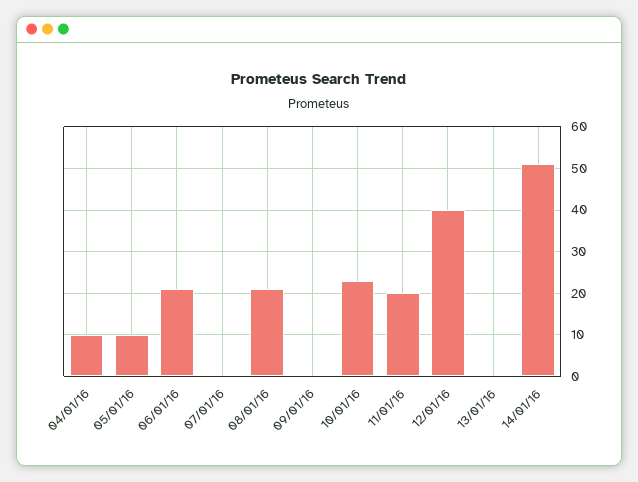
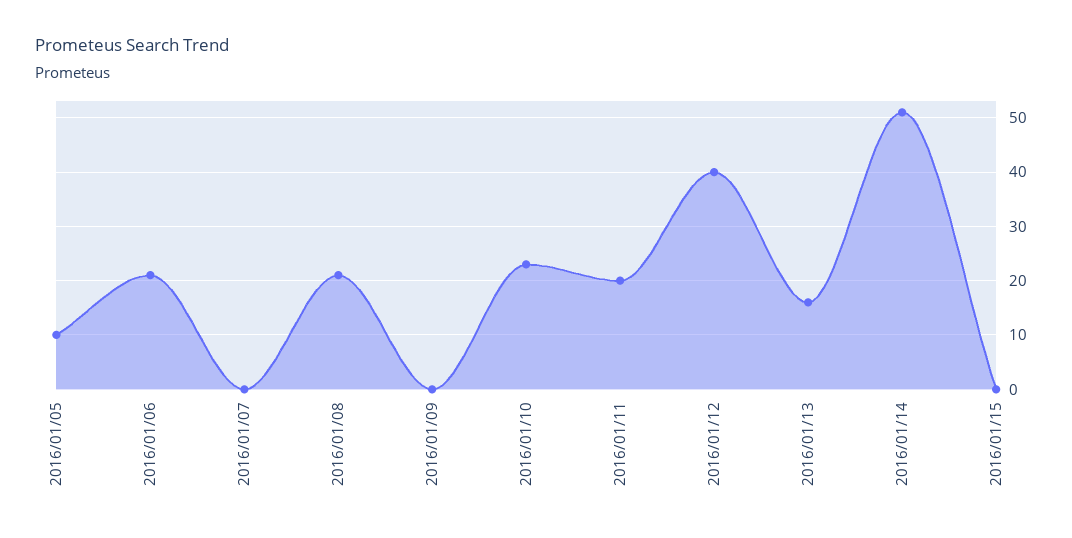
04/01/16: 10 -> none
13/01/16: 0 -> 15
2016/01/15: none -> 0

